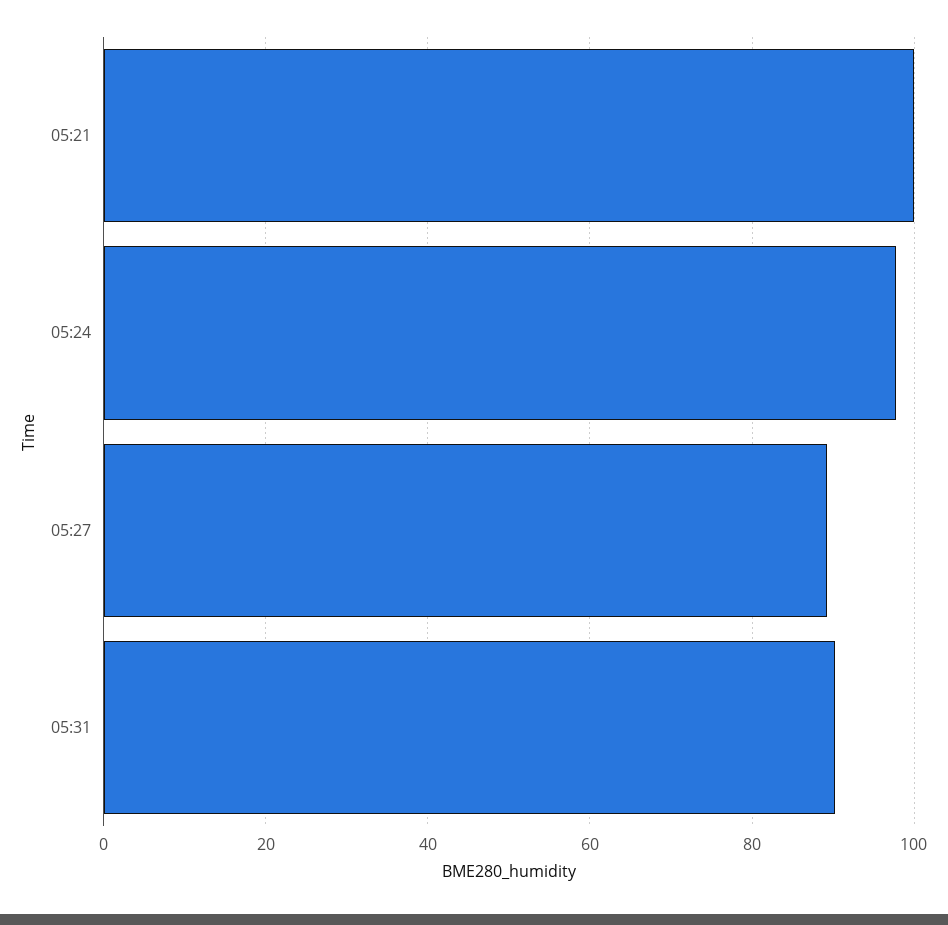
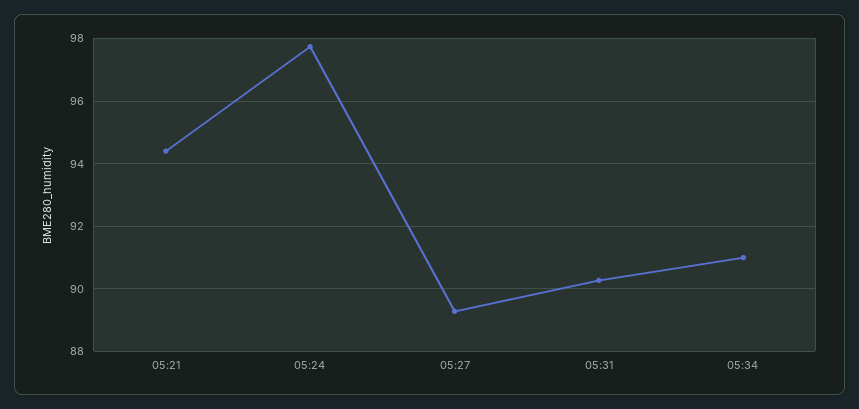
05:21: 100 -> 94.4
05:34: none -> 91

